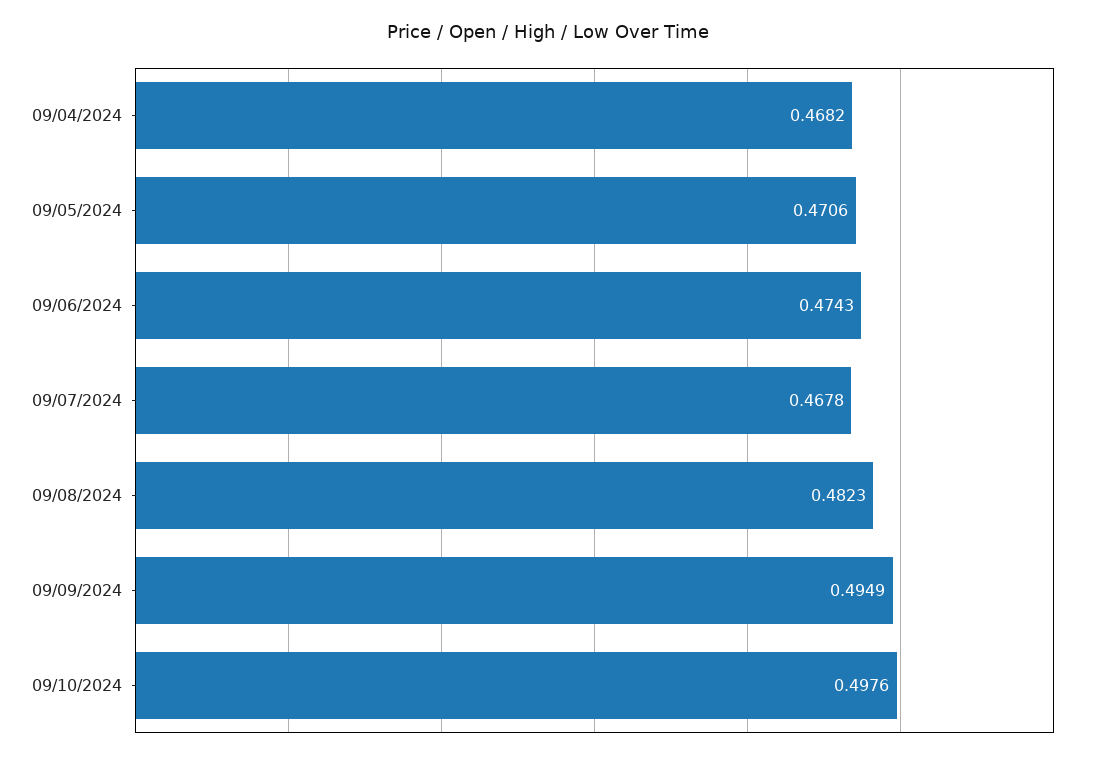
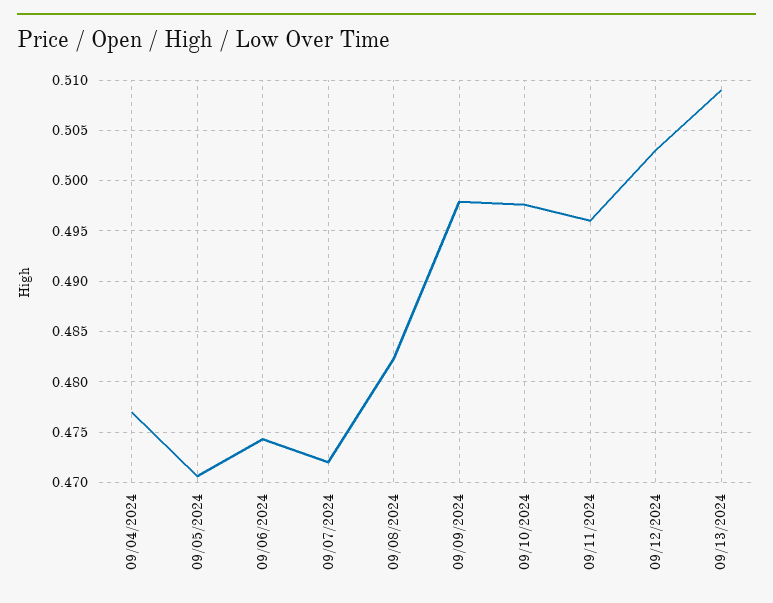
09/04/2024: 0.4682 -> 0.477
09/07/2024: 0.4678 -> 0.472
09/09/2024: 0.4949 -> 0.498
09/11/2024: none -> 0.496
09/12/2024: none -> 0.503
09/13/2024: none -> 0.509

